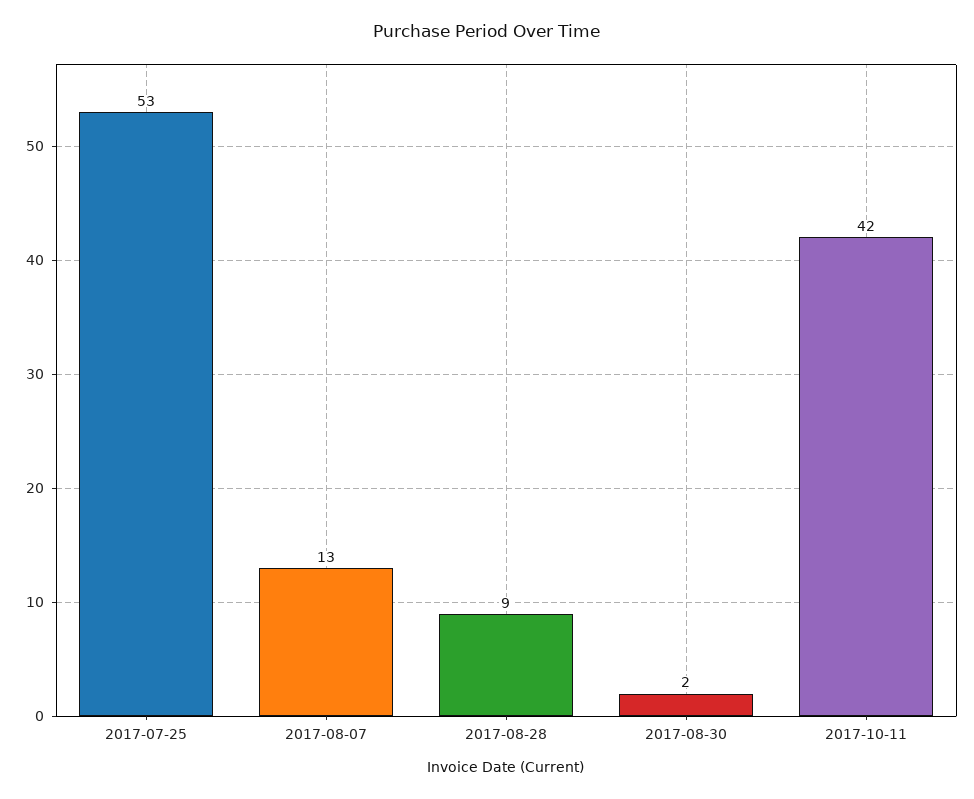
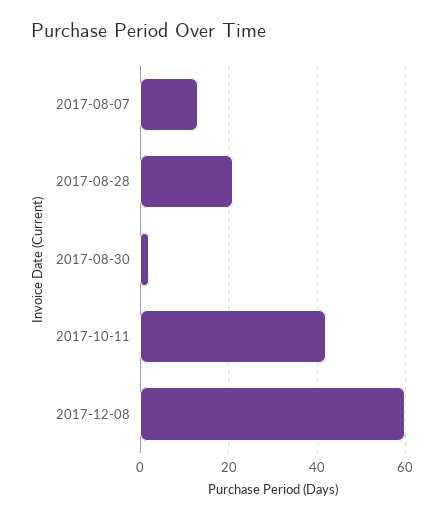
2017-07-25: 53 -> none
2017-08-28: 9 -> 20
2017-12-08: none -> 60

